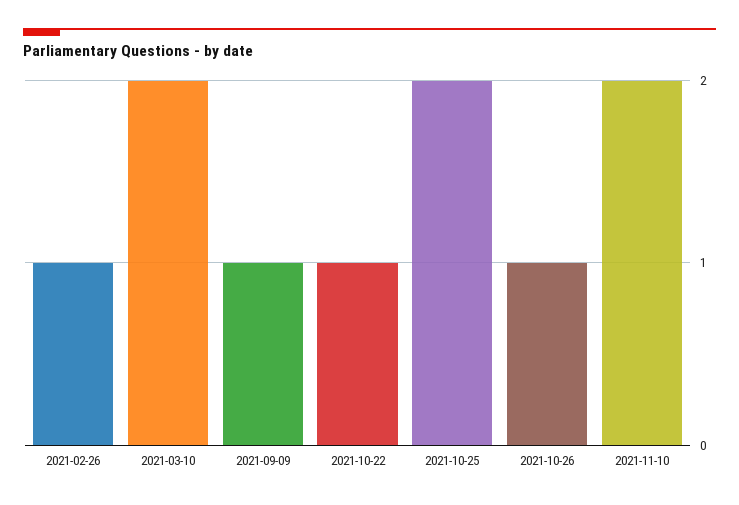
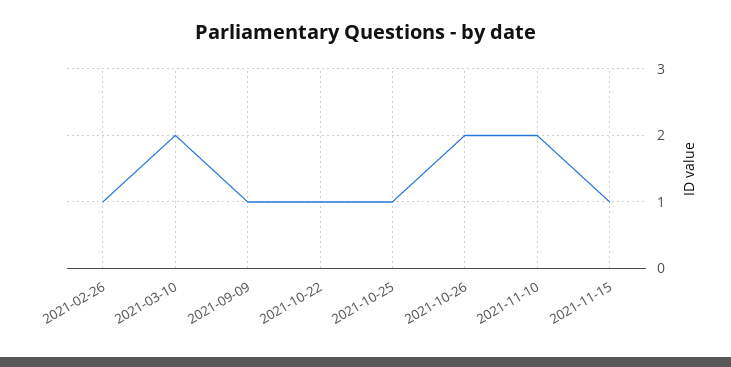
2021-10-25: 2 -> 1
2021-10-26: 1 -> 2
2021-11-15: none -> 1

